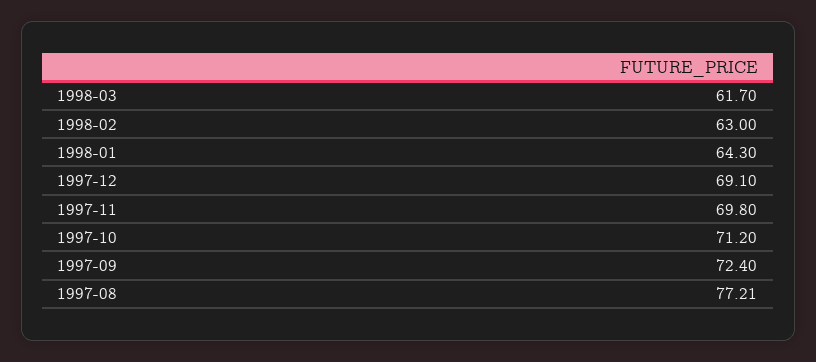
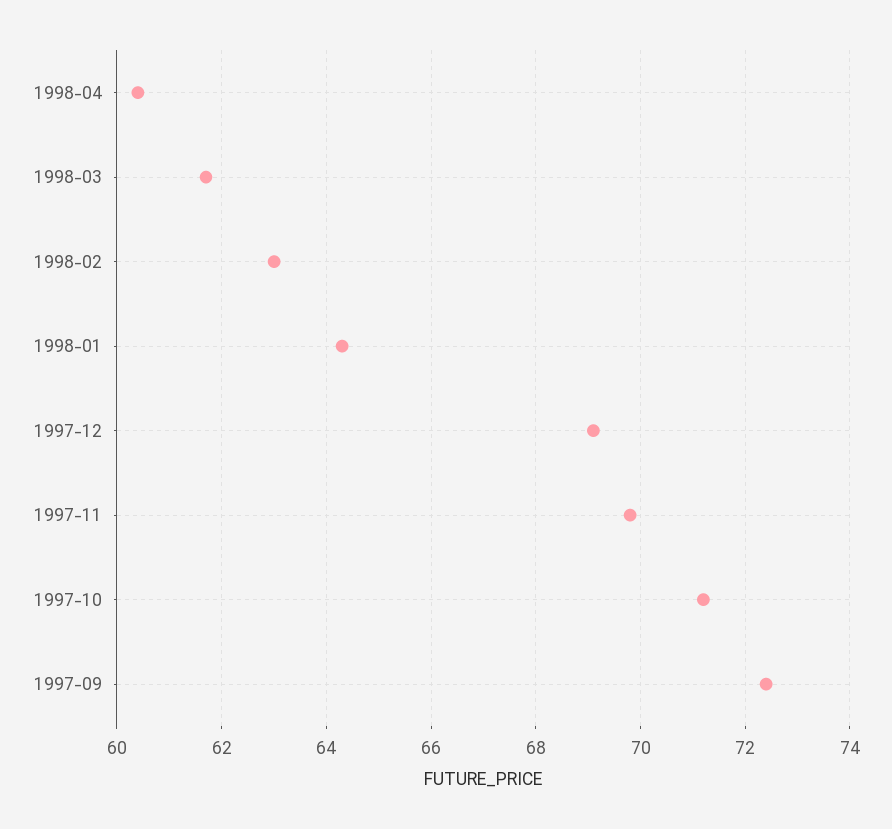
1997-08: 77.21 -> none
1998-04: none -> 60.5

